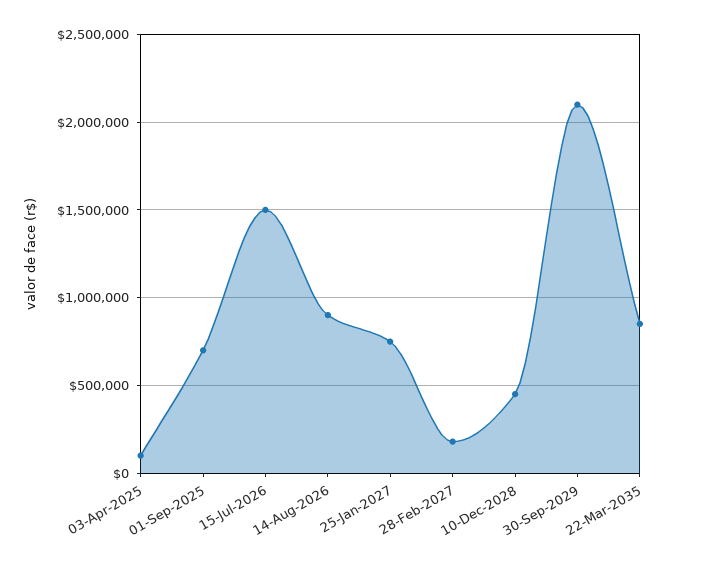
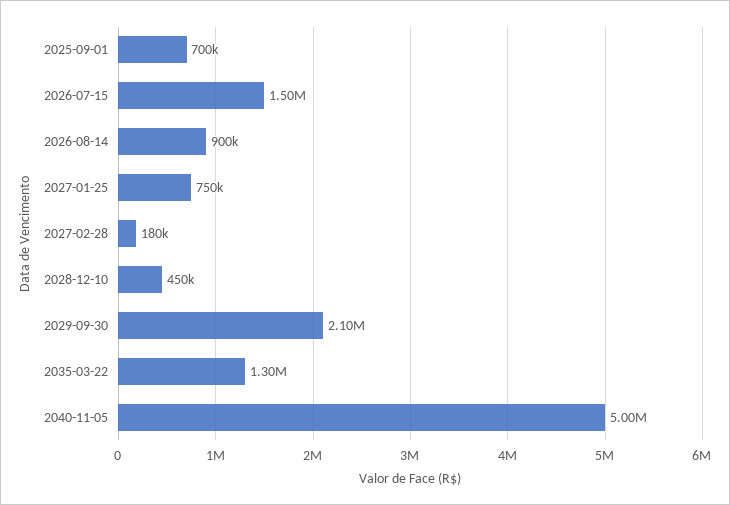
03-Apr-2025: 100000 -> none
22-Mar-2035: 850000 -> 1300000
2040-11-05: none -> 5000000

